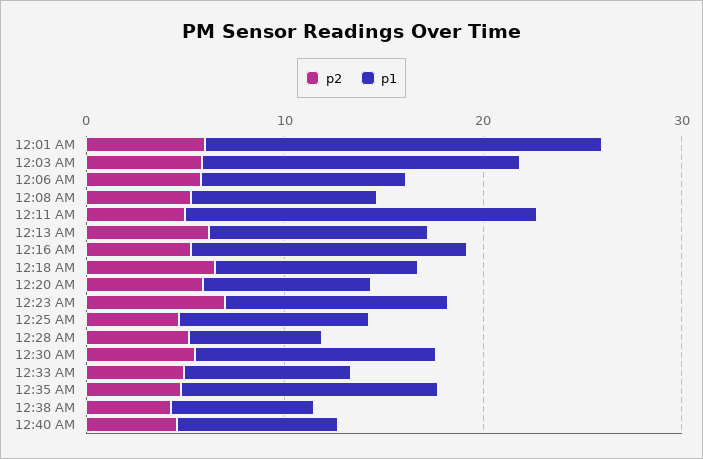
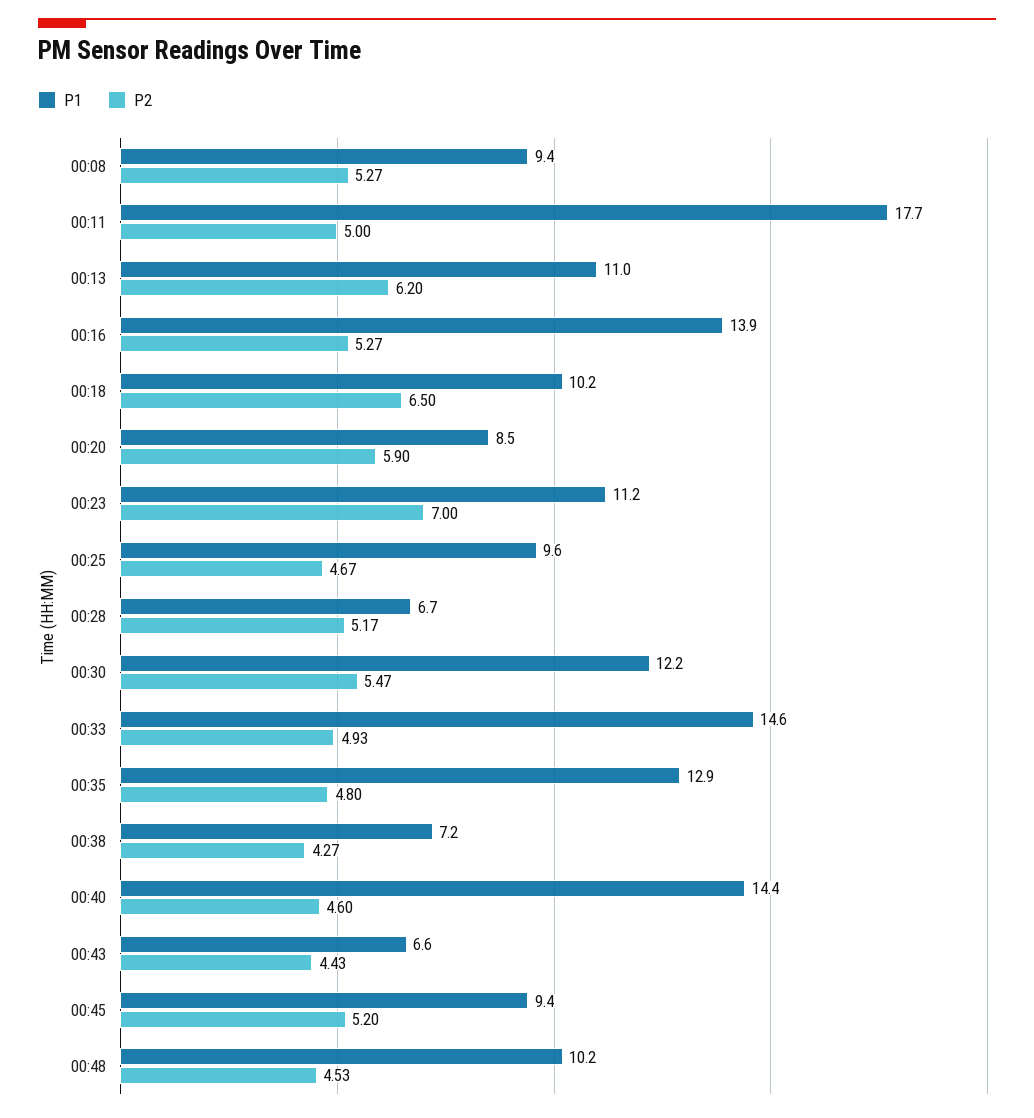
p2, 12:01 AM: 6 -> none
p1, 12:01 AM: 20 -> none
p2, 12:03 AM: 6 -> none
p1, 12:03 AM: 16 -> none
p2, 12:06 AM: 6 -> none
p1, 12:06 AM: 10 -> none
p1, 12:33 AM: 8 -> 14.6
p1, 12:40 AM: 8 -> 14.4
p1, 00:43: none -> 6.6
p2, 00:43: none -> 4.43
p1, 00:45: none -> 9.4
p2, 00:45: none -> 5.2
p1, 00:48: none -> 10.2
p2, 00:48: none -> 4.53

